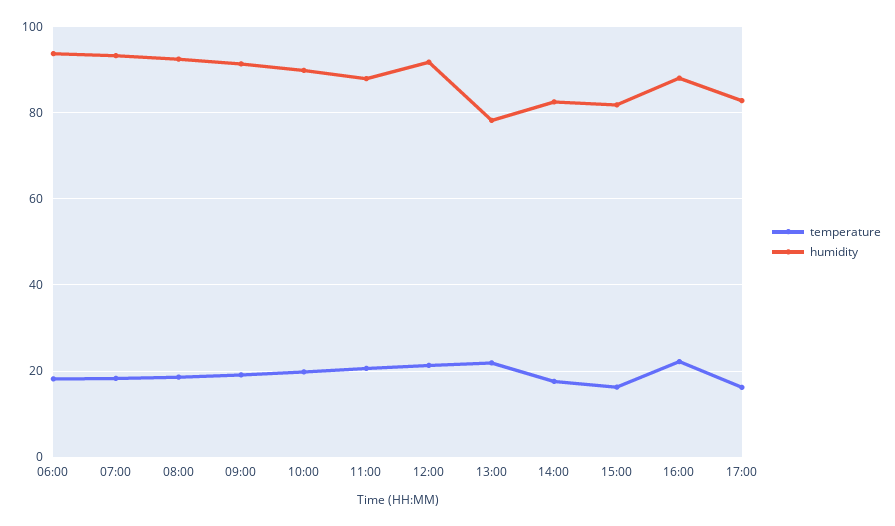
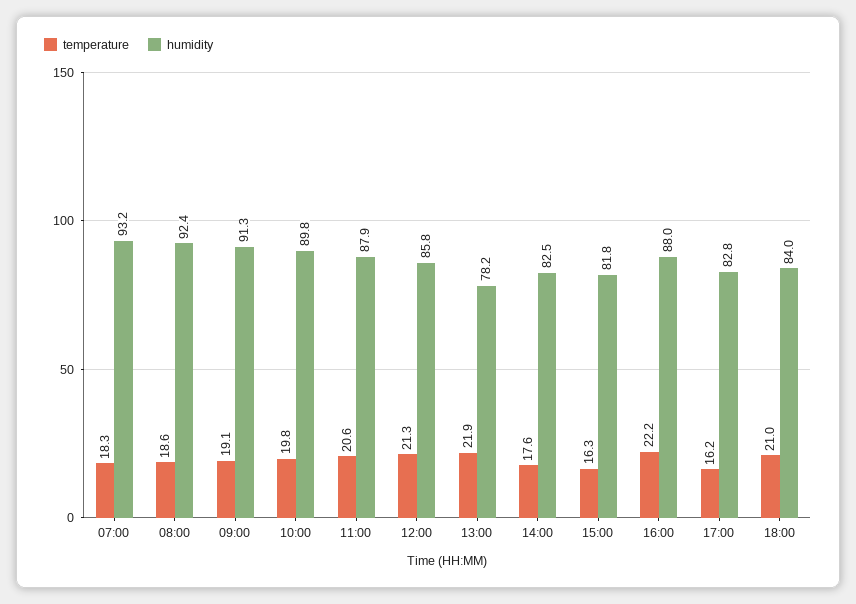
temperature, 06:00: 18 -> none
humidity, 06:00: 94 -> none
humidity, 12:00: 92 -> 85.8
temperature, 18:00: none -> 21
humidity, 18:00: none -> 84

